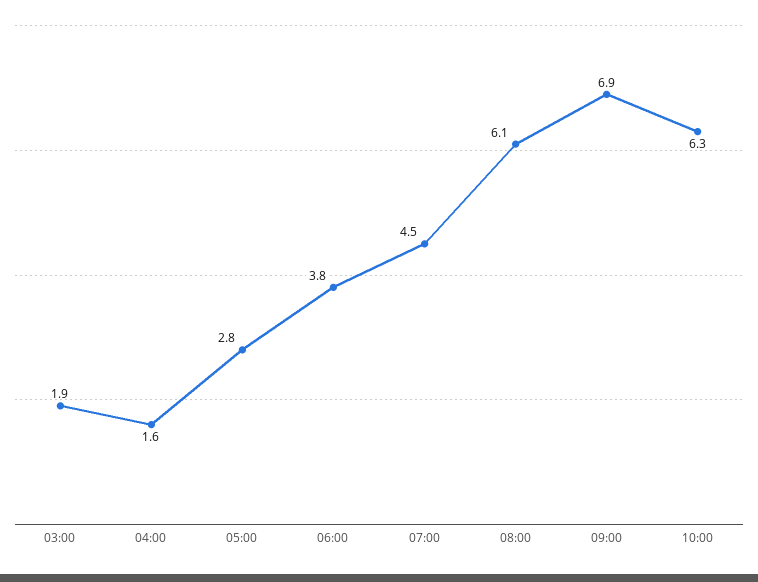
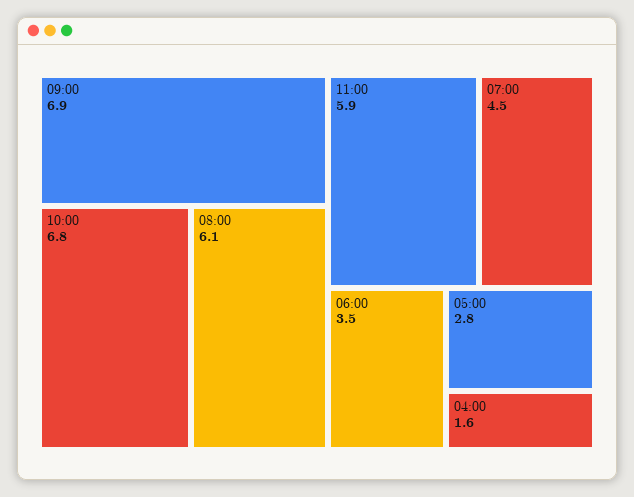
03:00: 1.9 -> none
06:00: 3.8 -> 3.5
10:00: 6.3 -> 6.8
11:00: none -> 5.9

